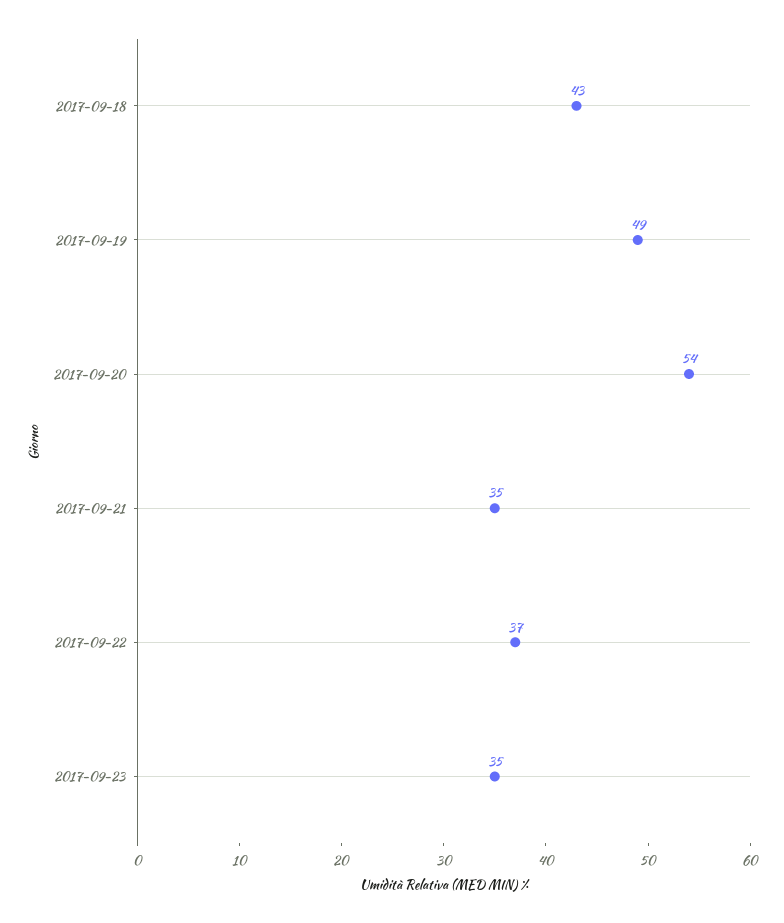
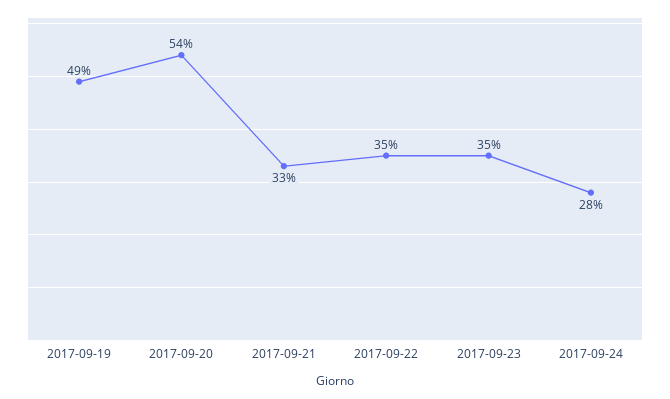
2017-09-18: 43 -> none
2017-09-21: 35 -> 33
2017-09-22: 37 -> 35
2017-09-24: none -> 28

